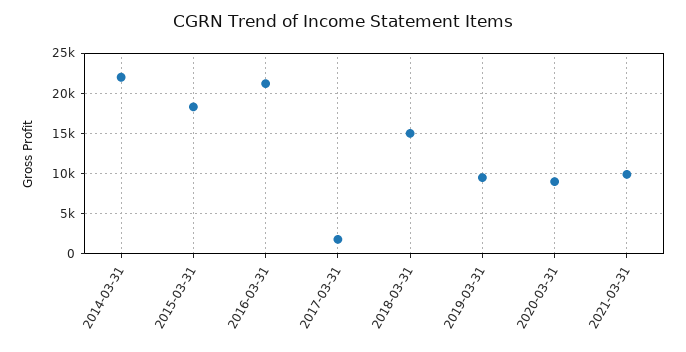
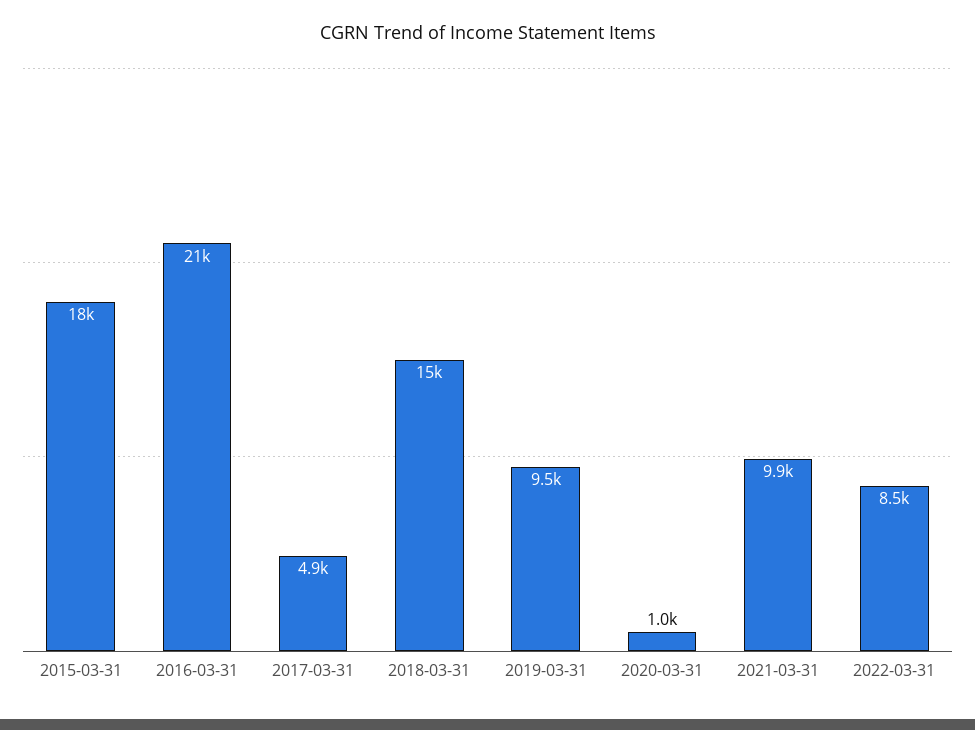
2014-03-31: 22000 -> none
2017-03-31: 2000 -> 4900
2020-03-31: 9000 -> 1000
2022-03-31: none -> 8500

